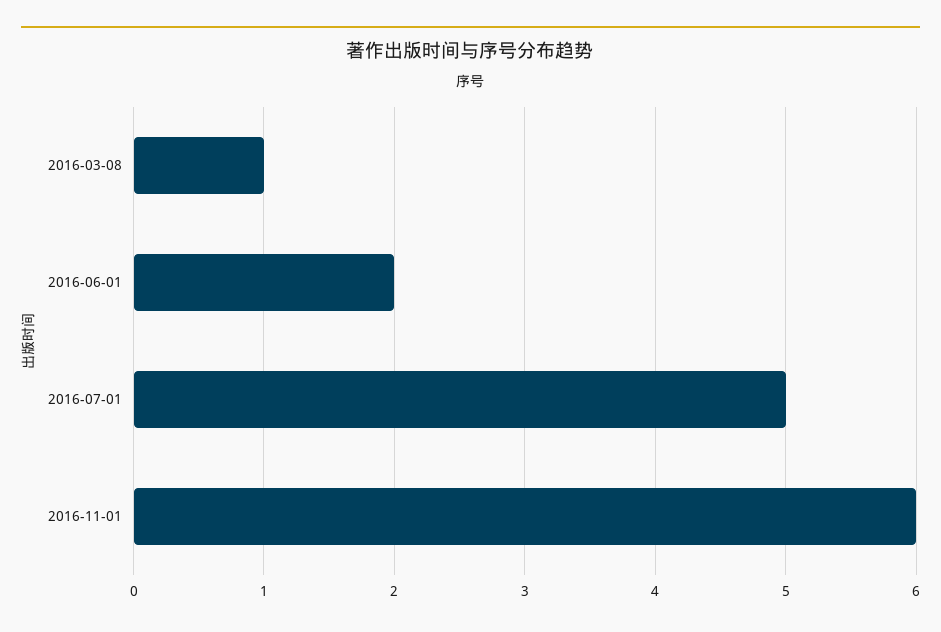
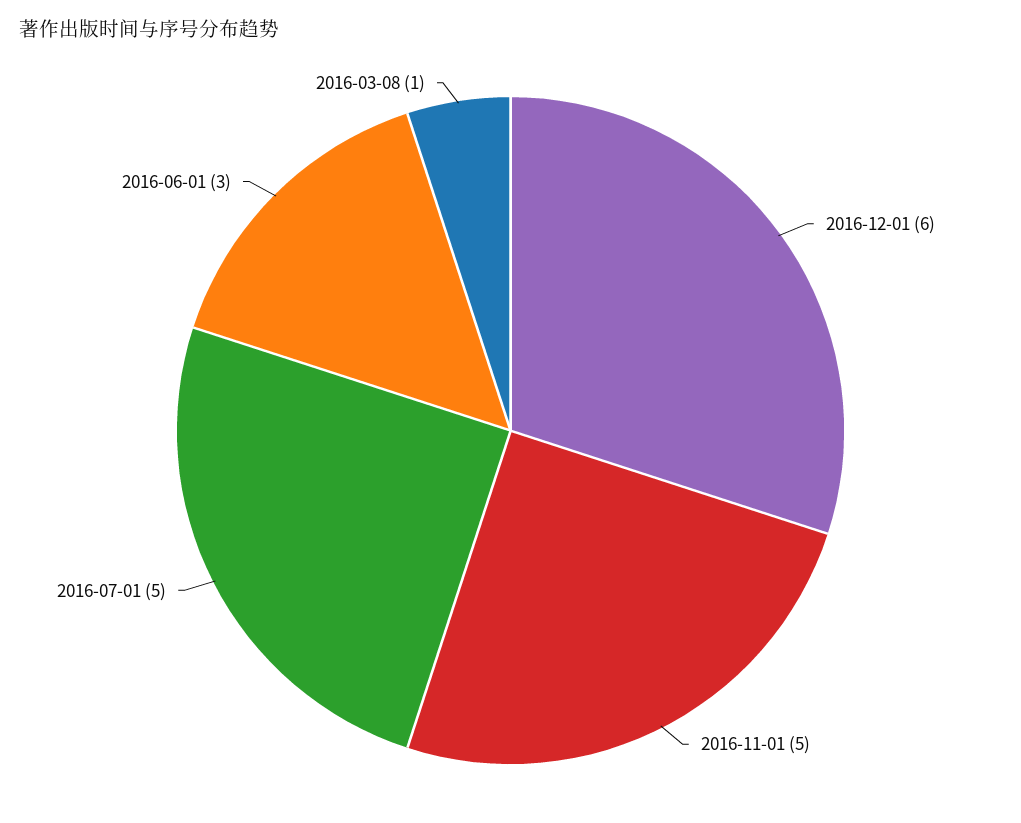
2016-06-01: 2 -> 3
2016-11-01: 6 -> 5
2016-12-01: none -> 6

